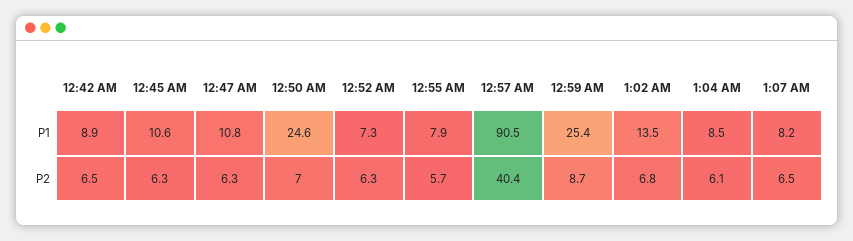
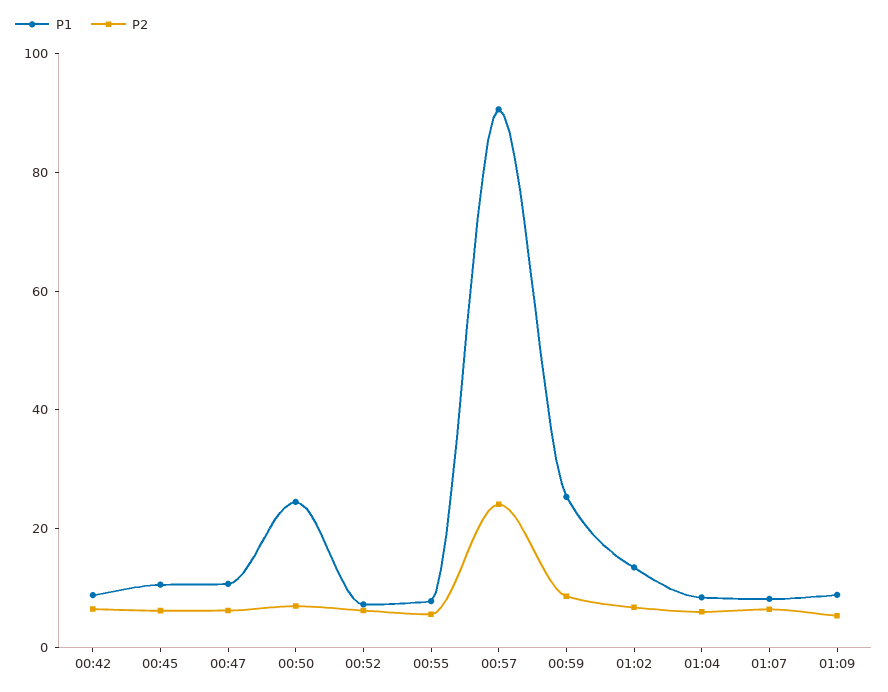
P2, 12:57 AM: 40.4 -> 25
P1, 01:09: none -> 10
P2, 01:09: none -> 5

